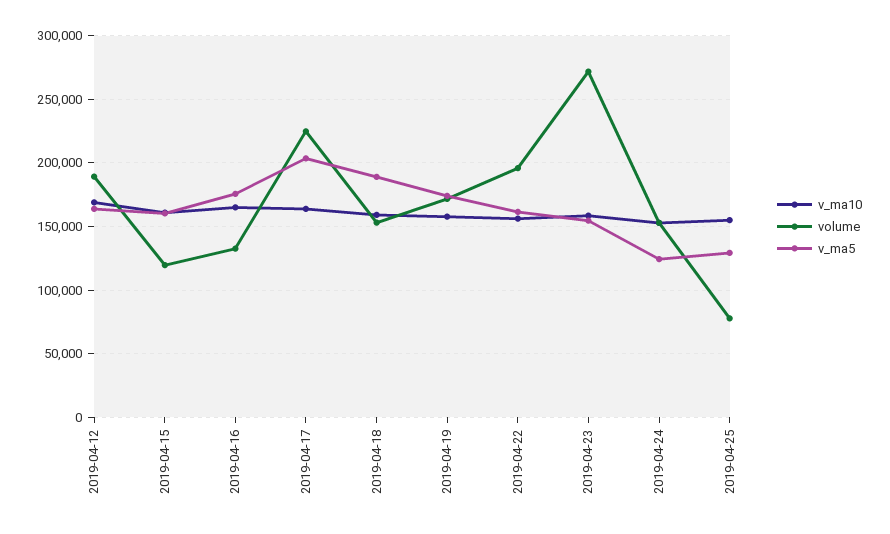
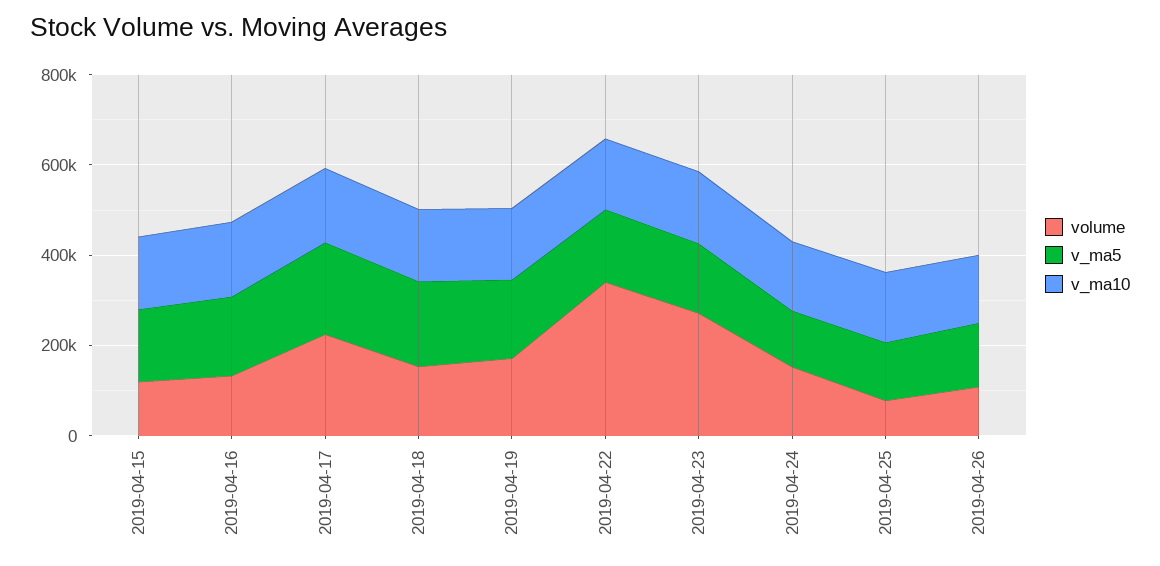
v_ma10, 2019-04-12: 170000 -> none
volume, 2019-04-12: 190000 -> none
v_ma5, 2019-04-12: 165000 -> none
volume, 2019-04-22: 195000 -> 350000
volume, 2019-04-26: none -> 100000
v_ma5, 2019-04-26: none -> 150000
v_ma10, 2019-04-26: none -> 150000

